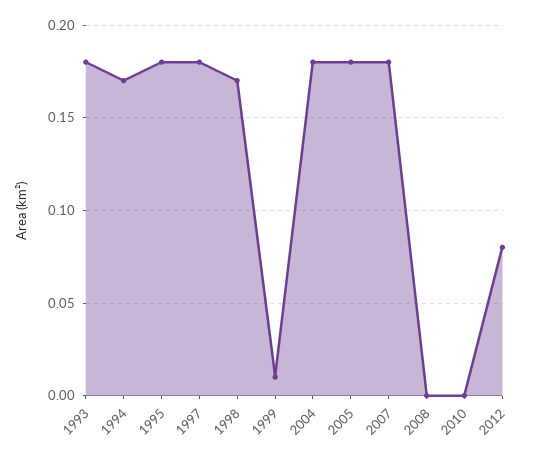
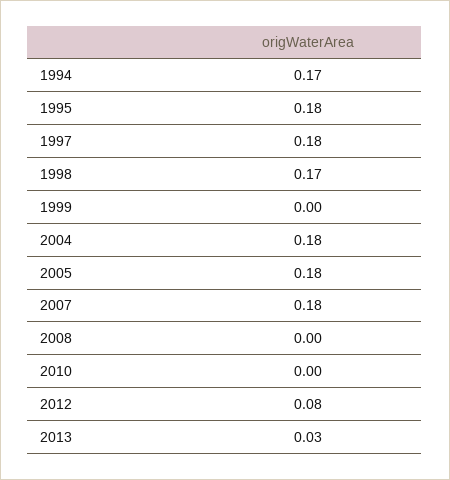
1993: 0.18 -> none
1999: 0.01 -> 0
2013: none -> 0.03

